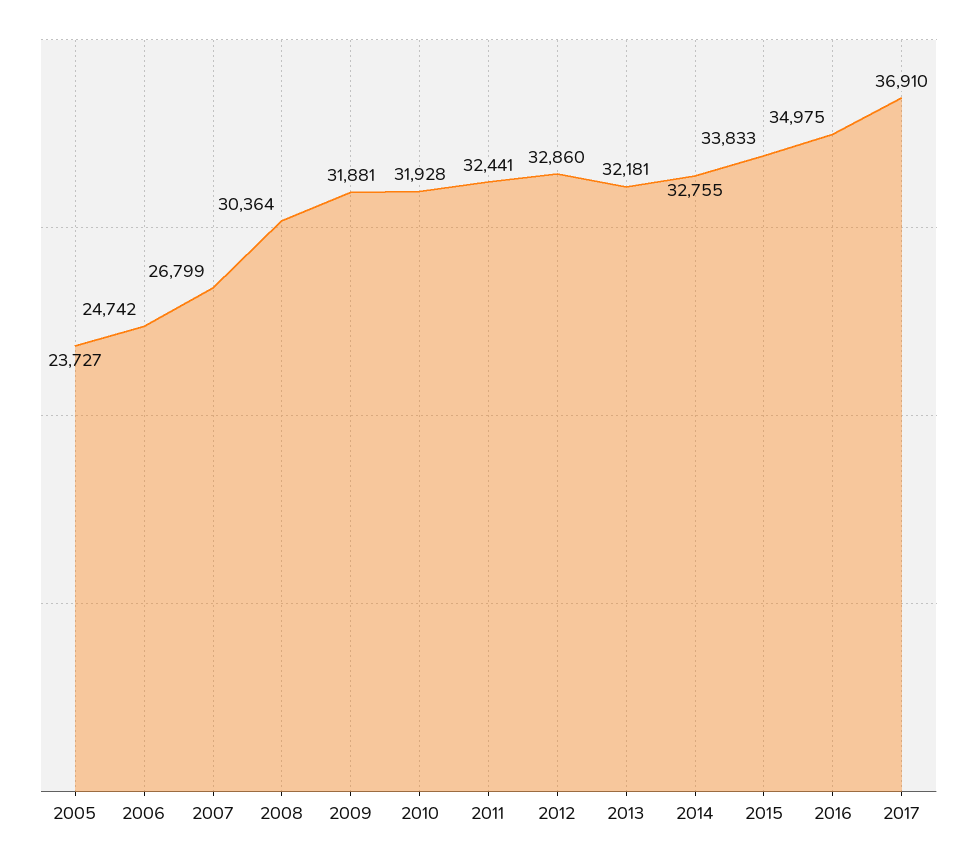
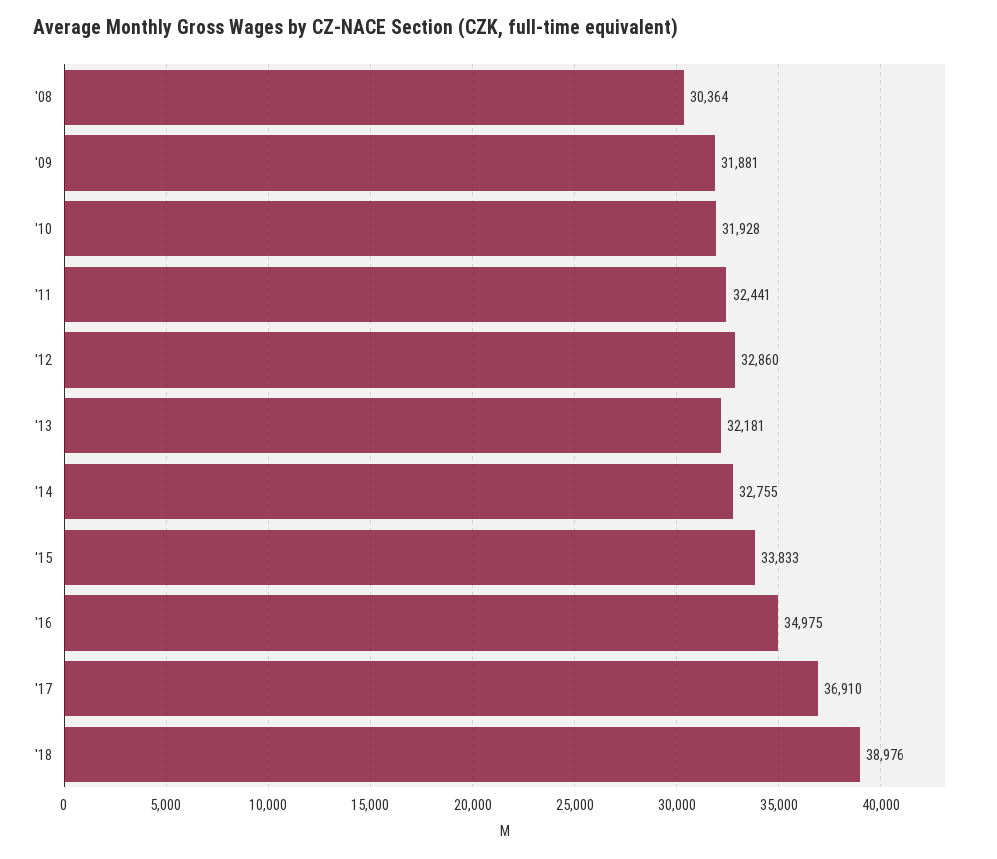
2005: 23727 -> none
2006: 24742 -> none
2007: 26799 -> none
'18: none -> 38976

